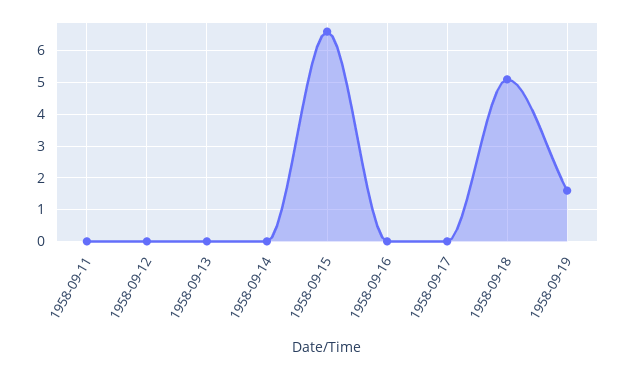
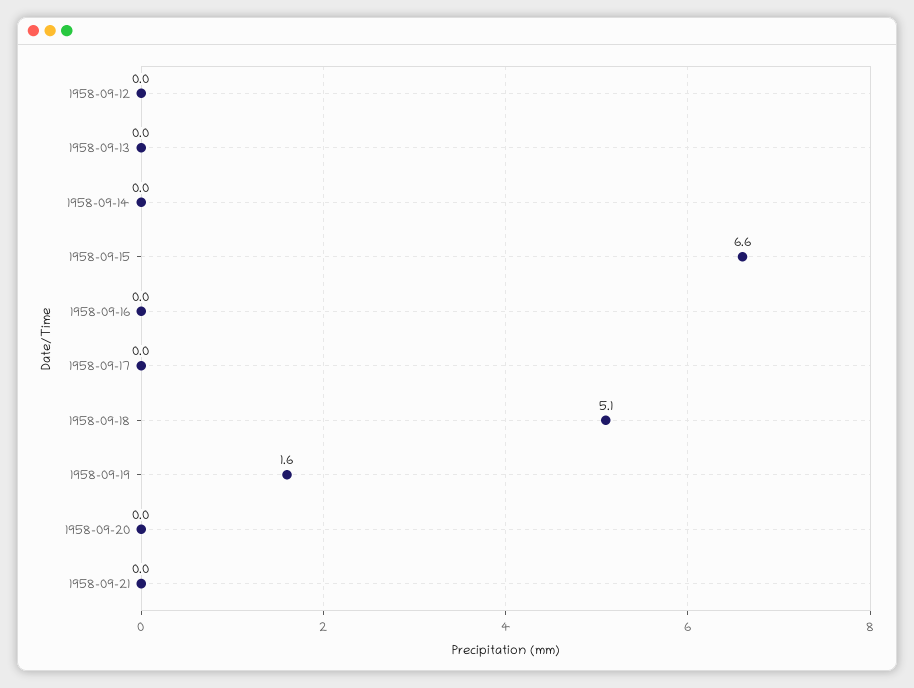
1958-09-11: 0 -> none
1958-09-20: none -> 0
1958-09-21: none -> 0

